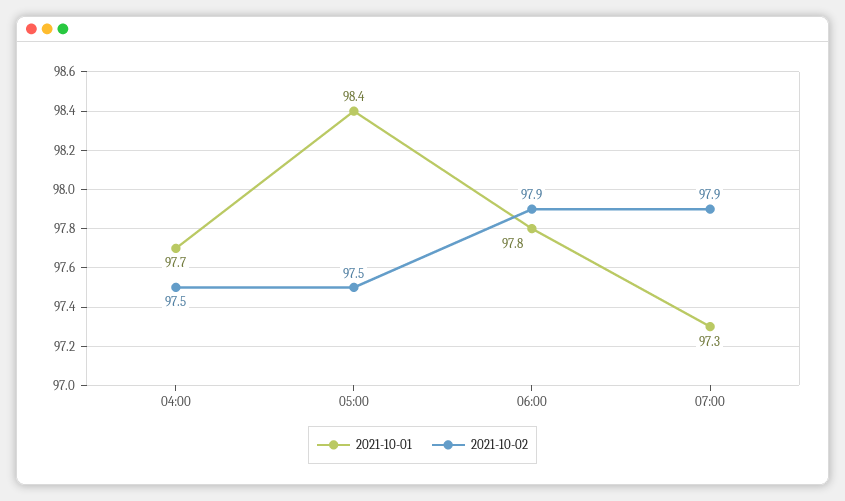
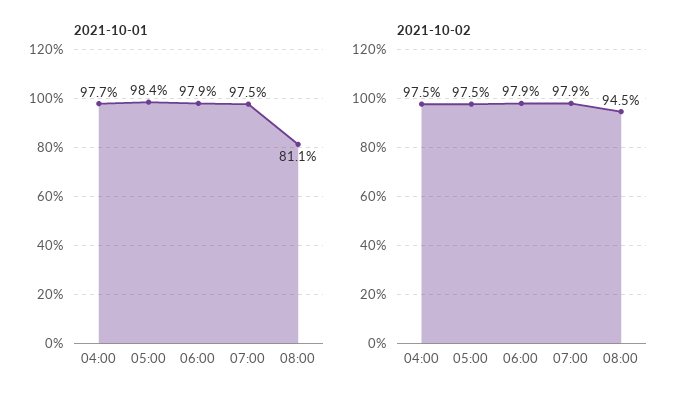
2021-10-01, 06:00: 97.8 -> 97.9
2021-10-01, 07:00: 97.3 -> 97.5
2021-10-01, 08:00: none -> 81.1
2021-10-02, 08:00: none -> 94.5

